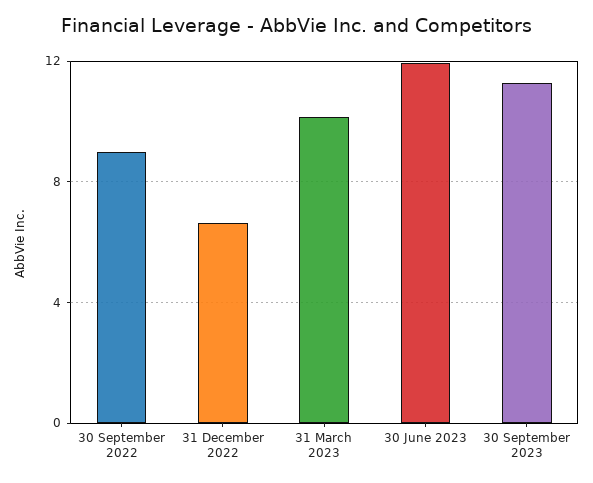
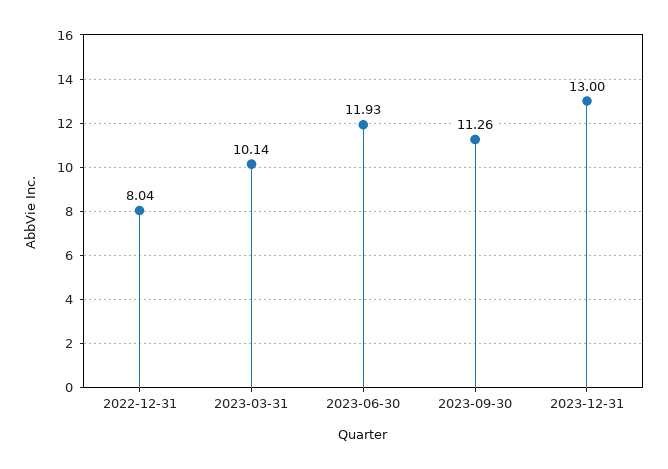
30 September 2022: 9 -> none
31 December 2022: 6.5 -> 8.04
2023-12-31: none -> 13

